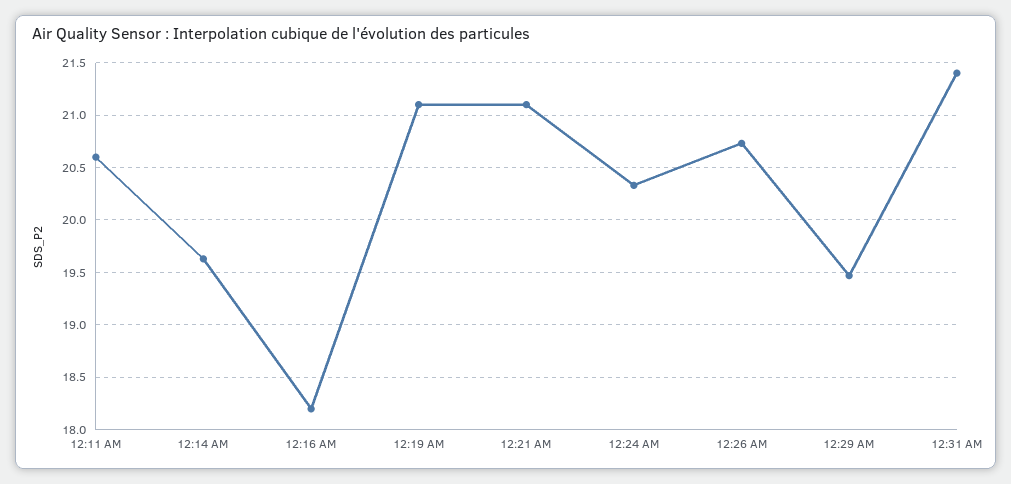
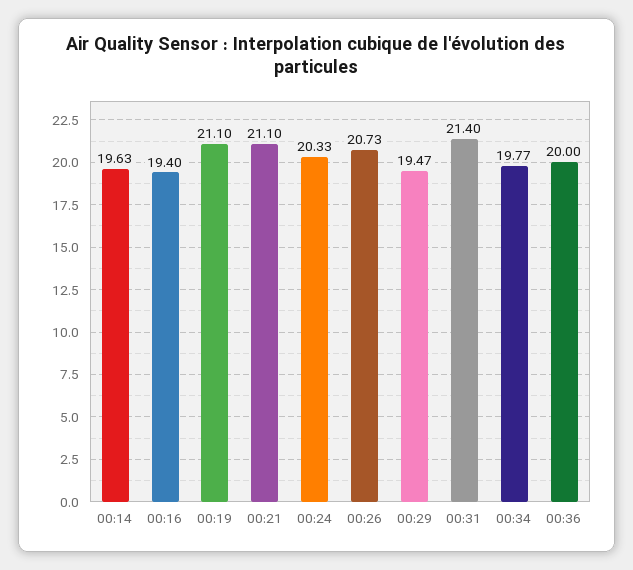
12:11 AM: 20.6 -> none
12:16 AM: 18.2 -> 19.4
00:34: none -> 19.77
00:36: none -> 20

